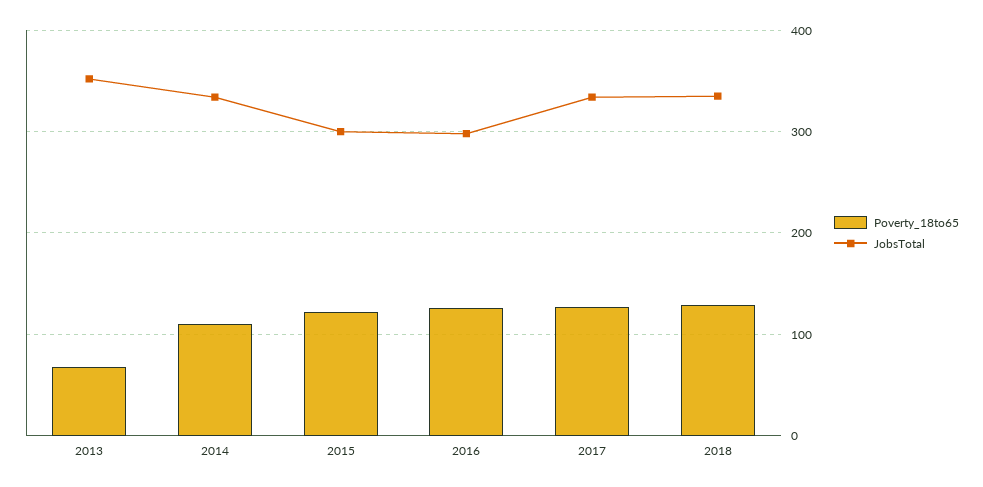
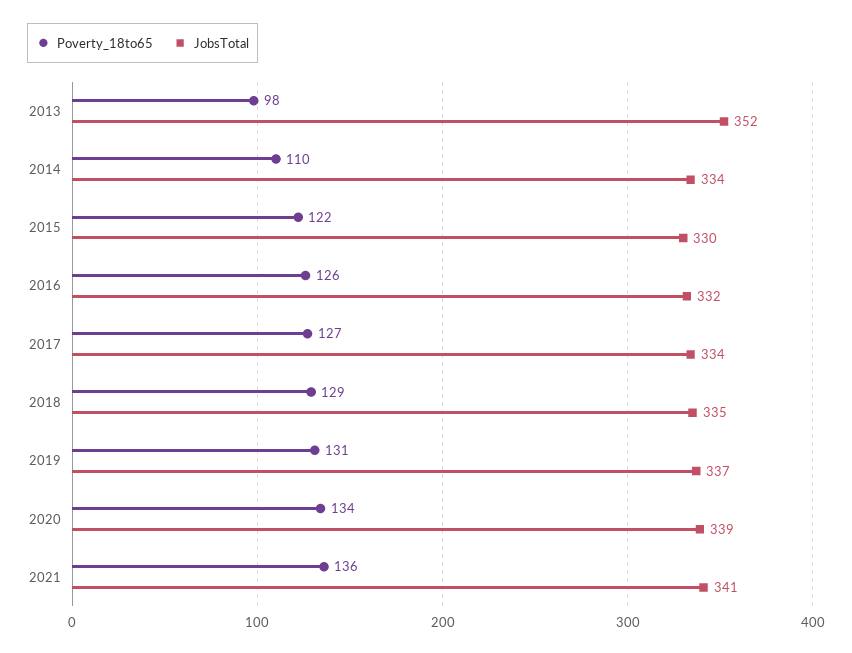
Poverty_18to65, 2013: 70 -> 98
JobsTotal, 2015: 300 -> 330
JobsTotal, 2016: 300 -> 332
Poverty_18to65, 2019: none -> 131
JobsTotal, 2019: none -> 337
Poverty_18to65, 2020: none -> 134
JobsTotal, 2020: none -> 339
Poverty_18to65, 2021: none -> 136
JobsTotal, 2021: none -> 341

